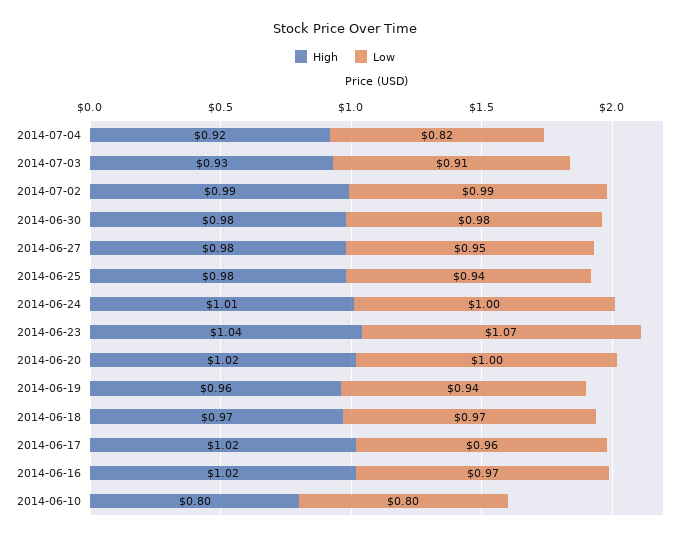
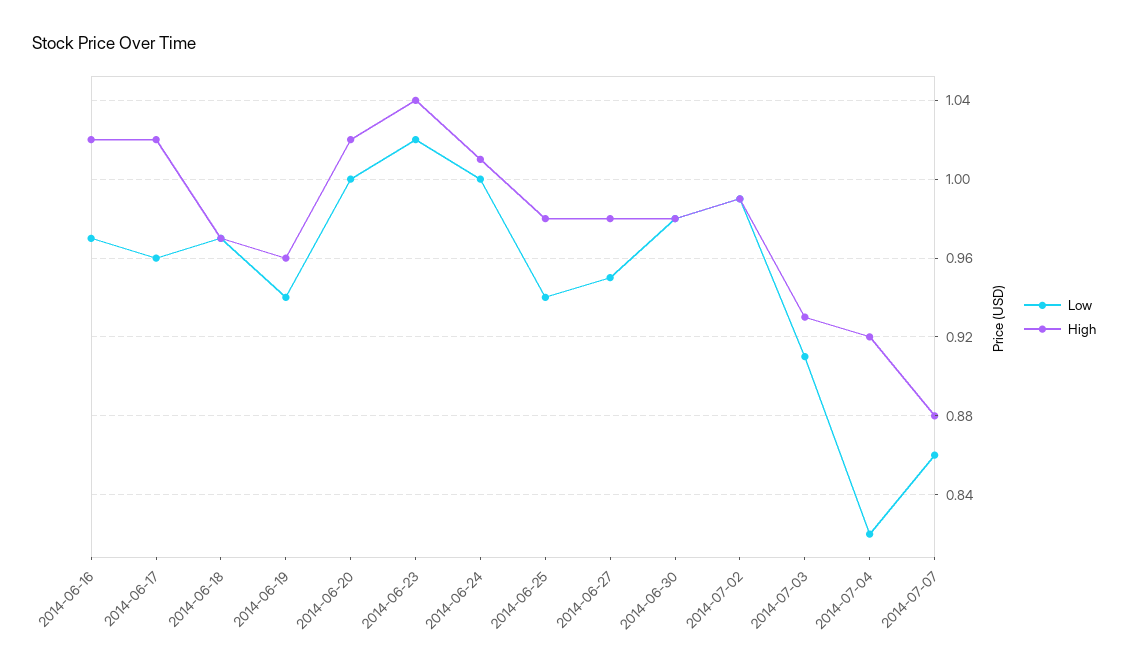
Low, 2014-06-23: 1.07 -> 1.02
High, 2014-06-10: 0.8 -> none
Low, 2014-06-10: 0.8 -> none
Low, 2014-07-07: none -> 0.86
High, 2014-07-07: none -> 0.88

